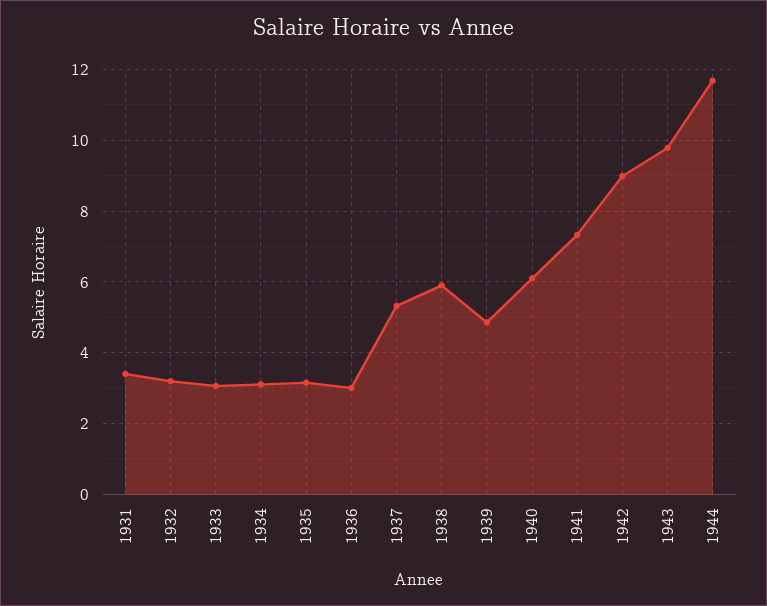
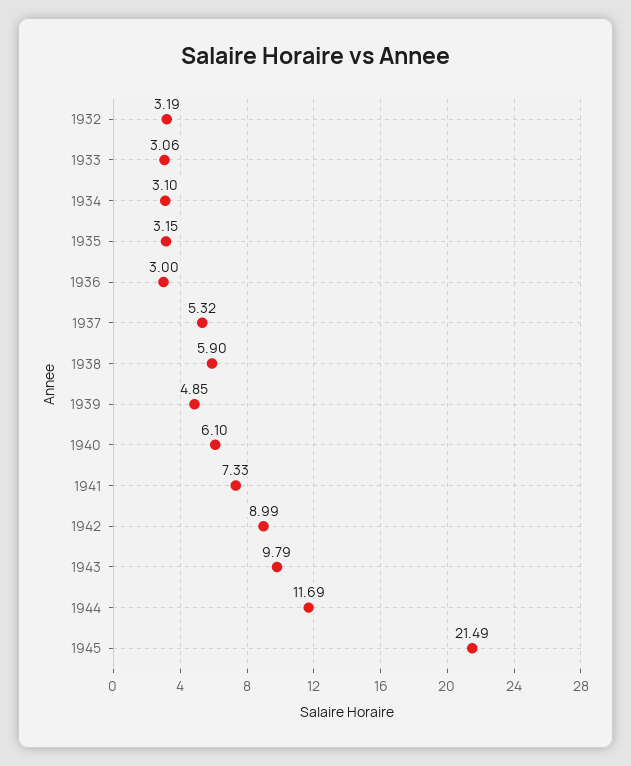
1931: 3.4 -> none
1945: none -> 21.49

